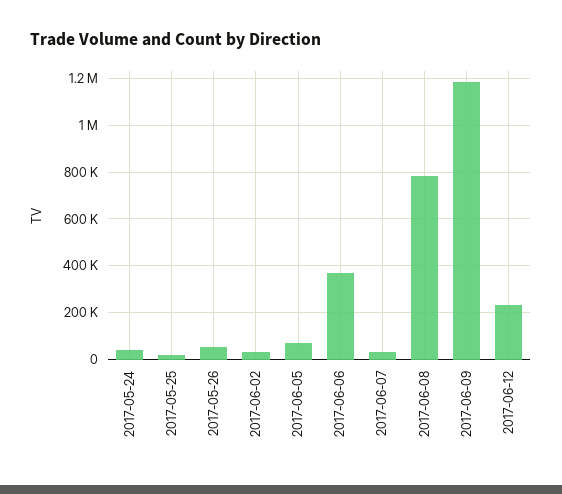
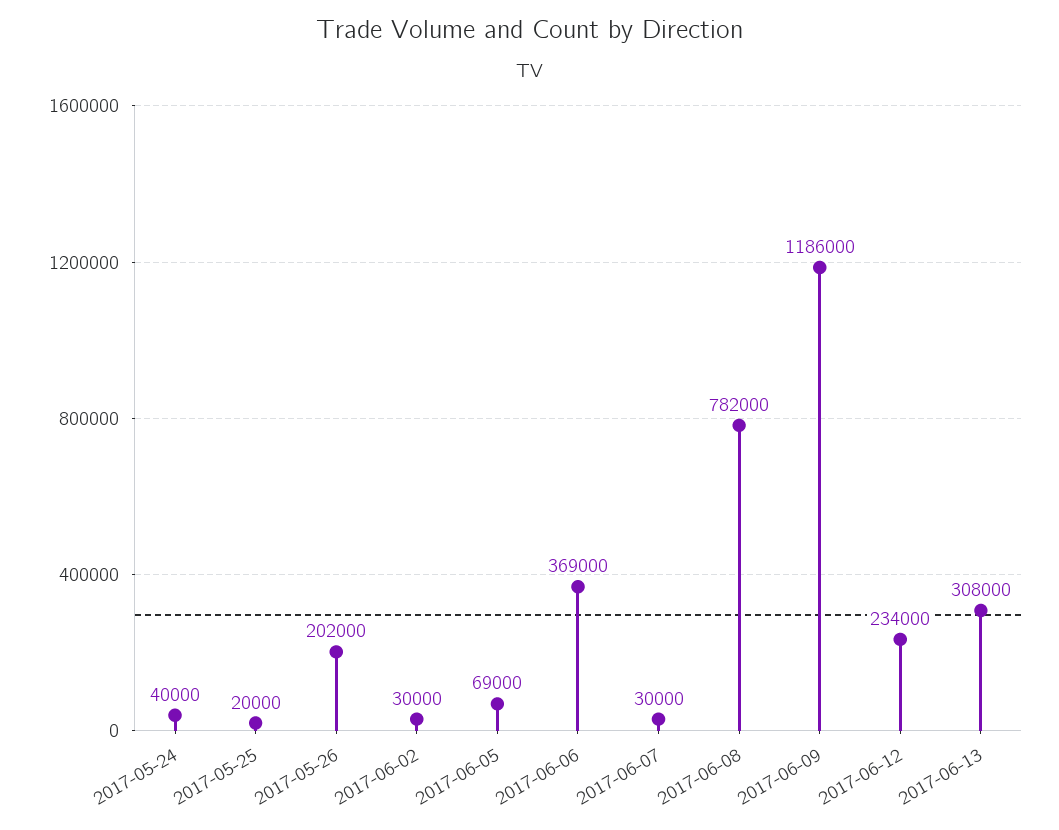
2017-05-26: 50000 -> 202000
2017-06-13: none -> 308000

